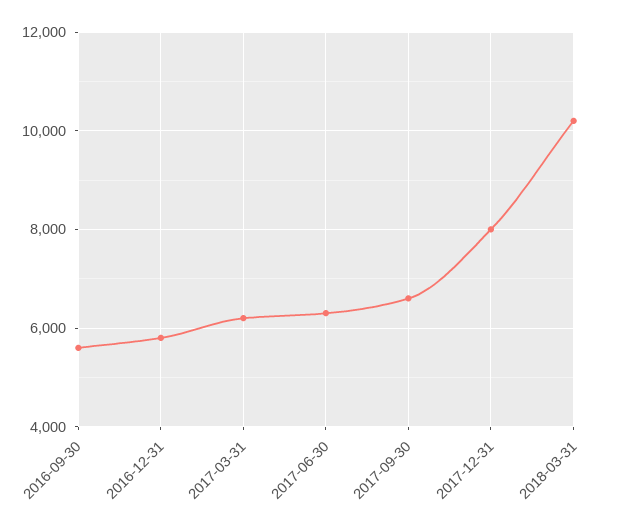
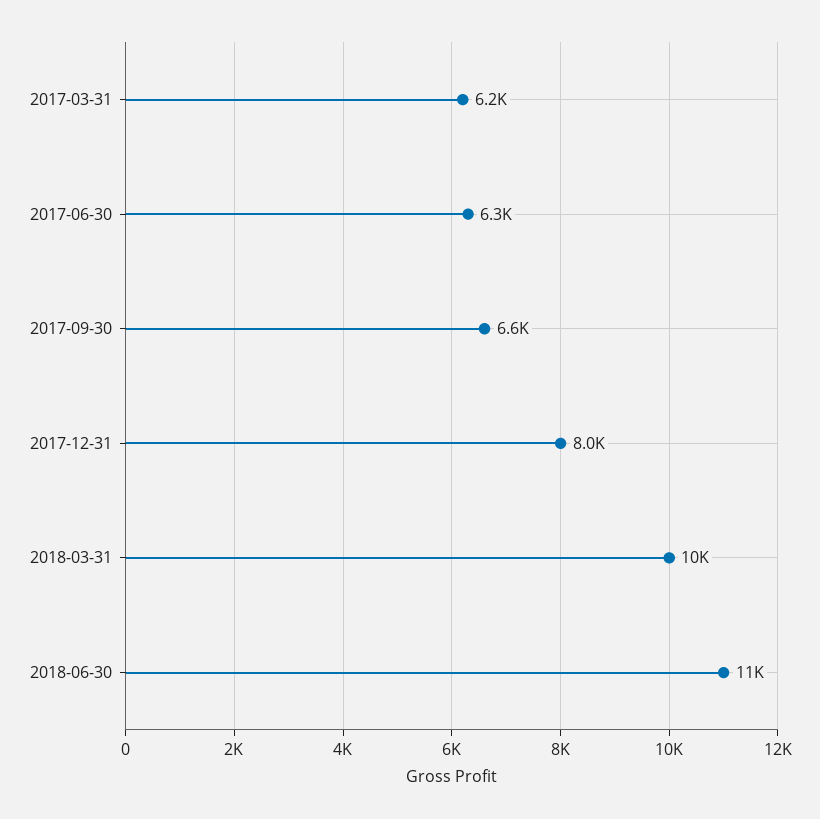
2016-09-30: 5600 -> none
2016-12-31: 5800 -> none
2018-06-30: none -> 11000

